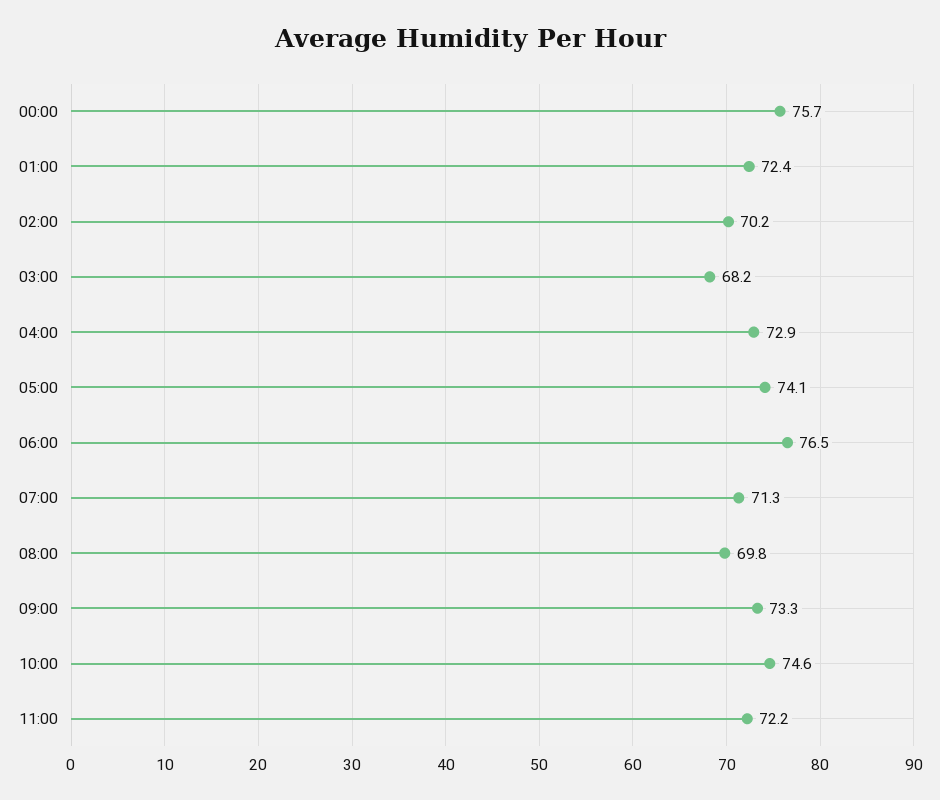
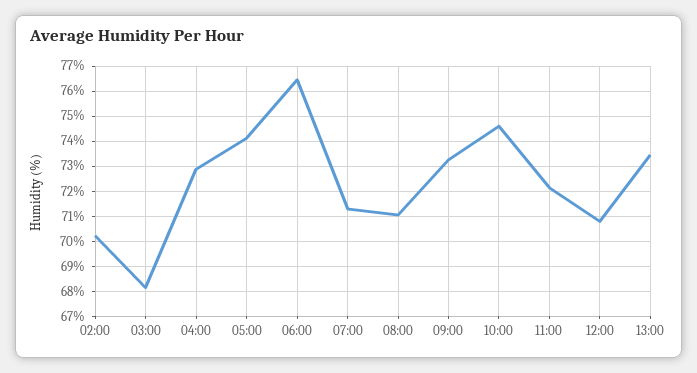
00:00: 75.7 -> none
01:00: 72.4 -> none
08:00: 69.8 -> 71
12:00: none -> 70.75
13:00: none -> 73.5

